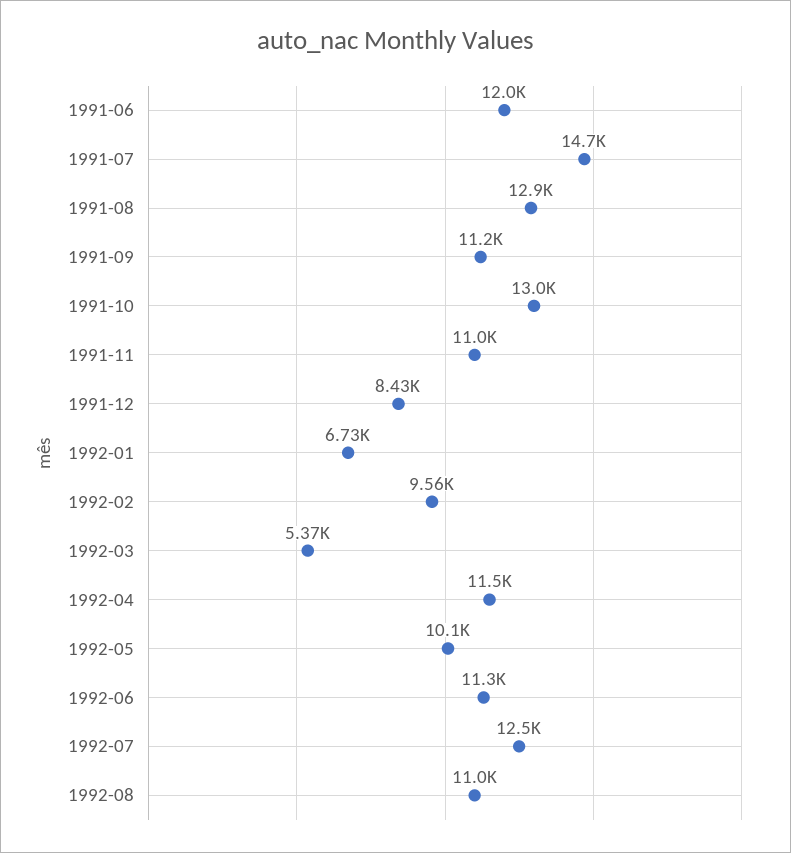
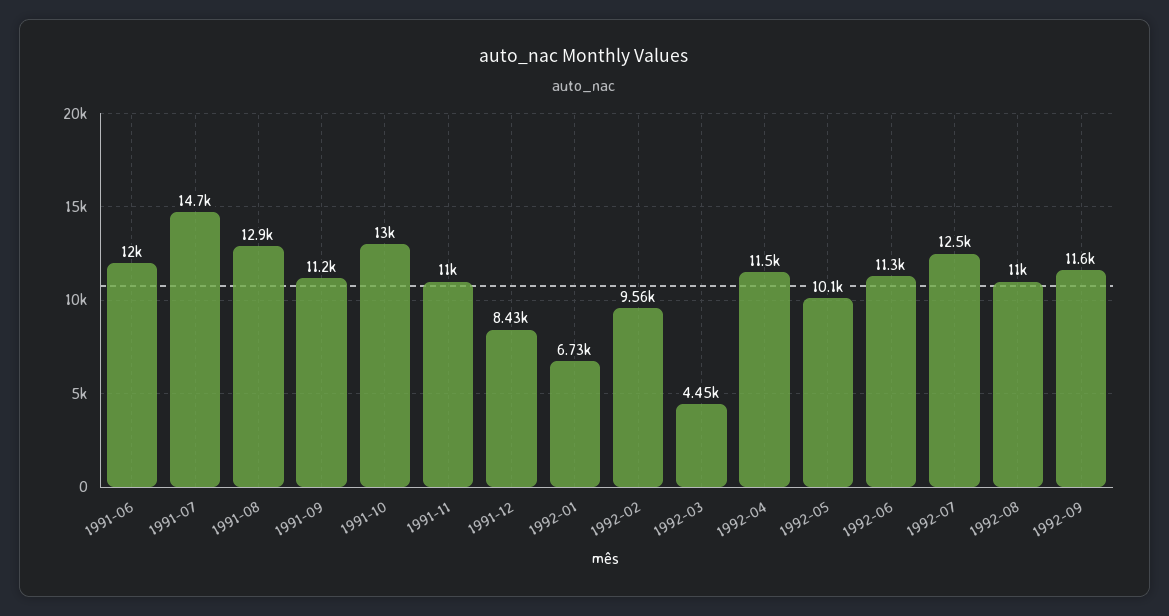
1992-03: 5370 -> 4450
1992-09: none -> 11600

